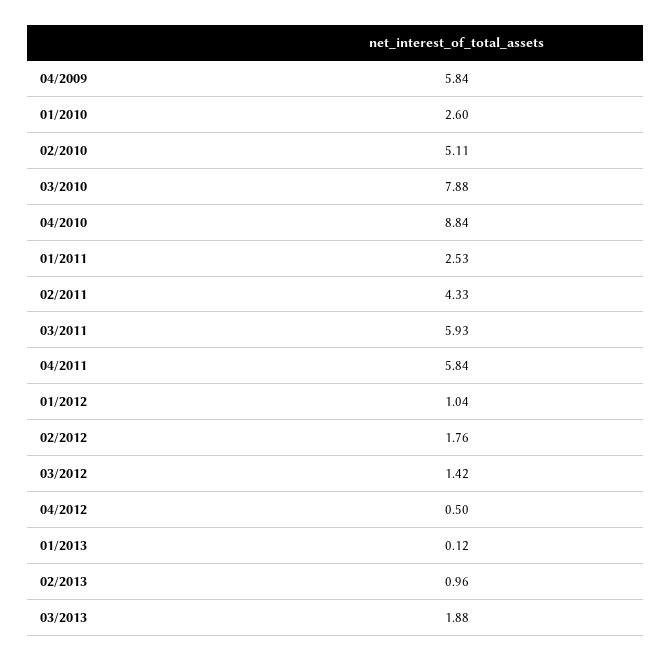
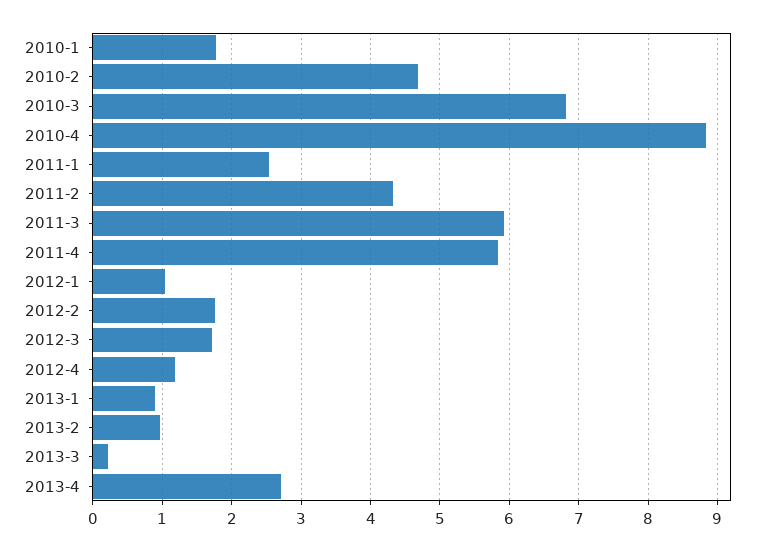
04/2009: 5.84 -> none
01/2010: 2.6 -> 1.8
02/2010: 5.11 -> 4.7
03/2010: 7.88 -> 6.8
03/2012: 1.42 -> 1.7
04/2012: 0.5 -> 1.2
01/2013: 0.12 -> 0.9
03/2013: 1.88 -> 0.2
2013-4: none -> 2.7

